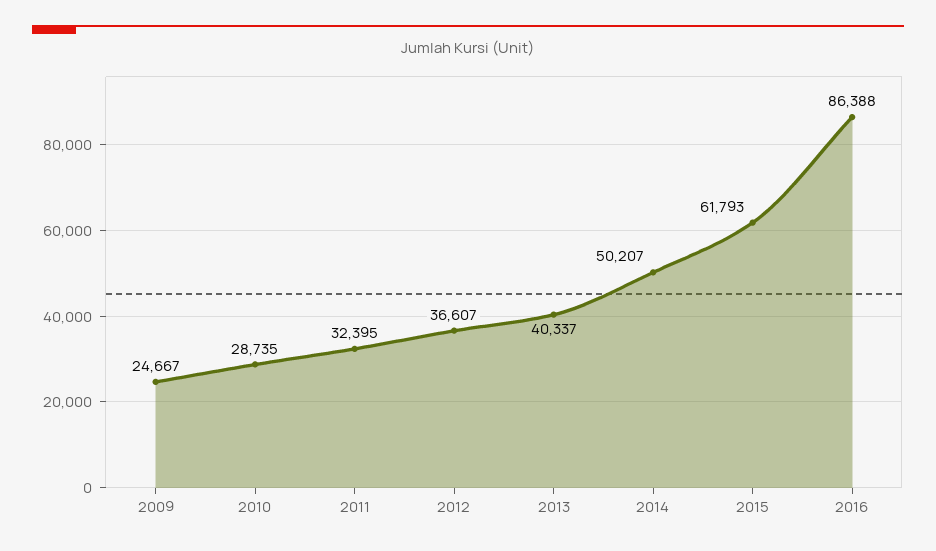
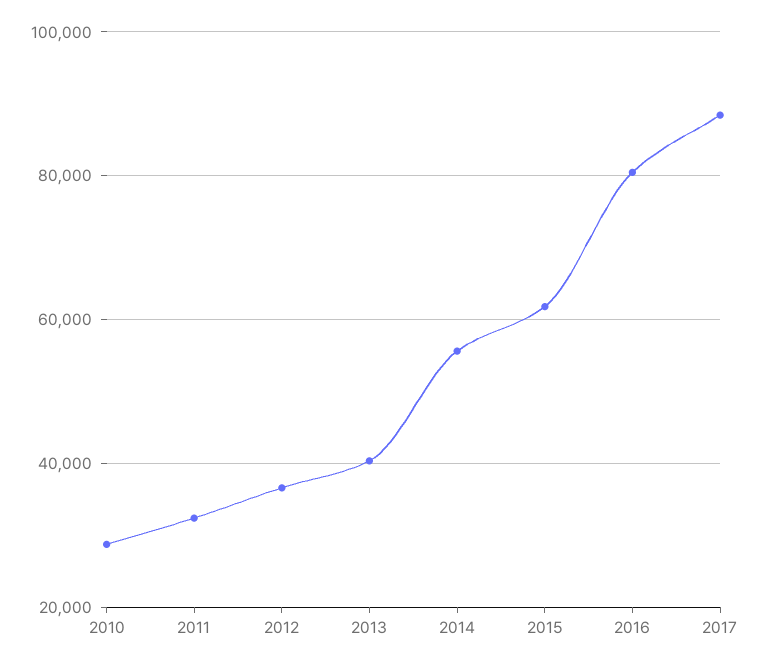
2009: 24667 -> none
2014: 50207 -> 56000
2016: 86388 -> 80000
2017: none -> 88000

